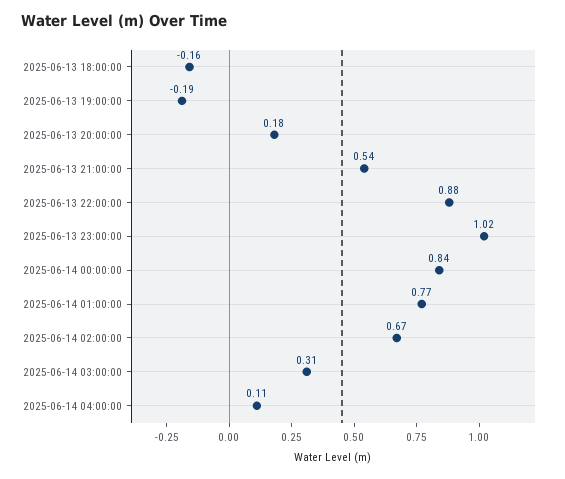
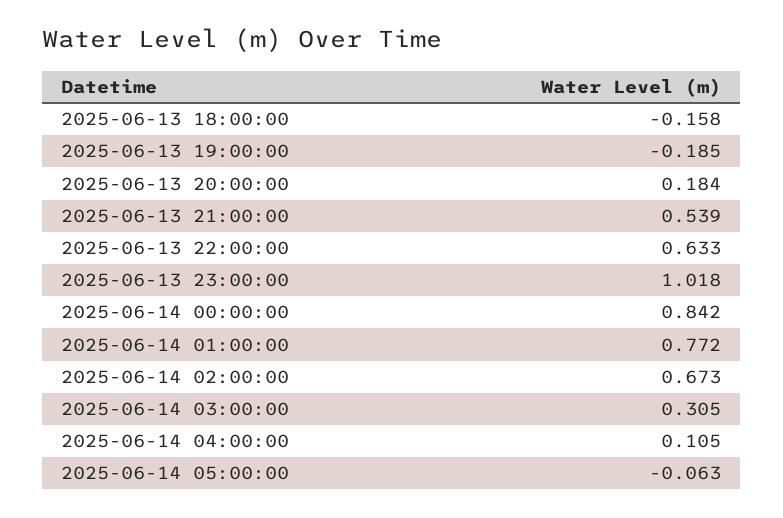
2025-06-13 22:00:00: 0.88 -> 0.633
2025-06-14 05:00:00: none -> -0.063

